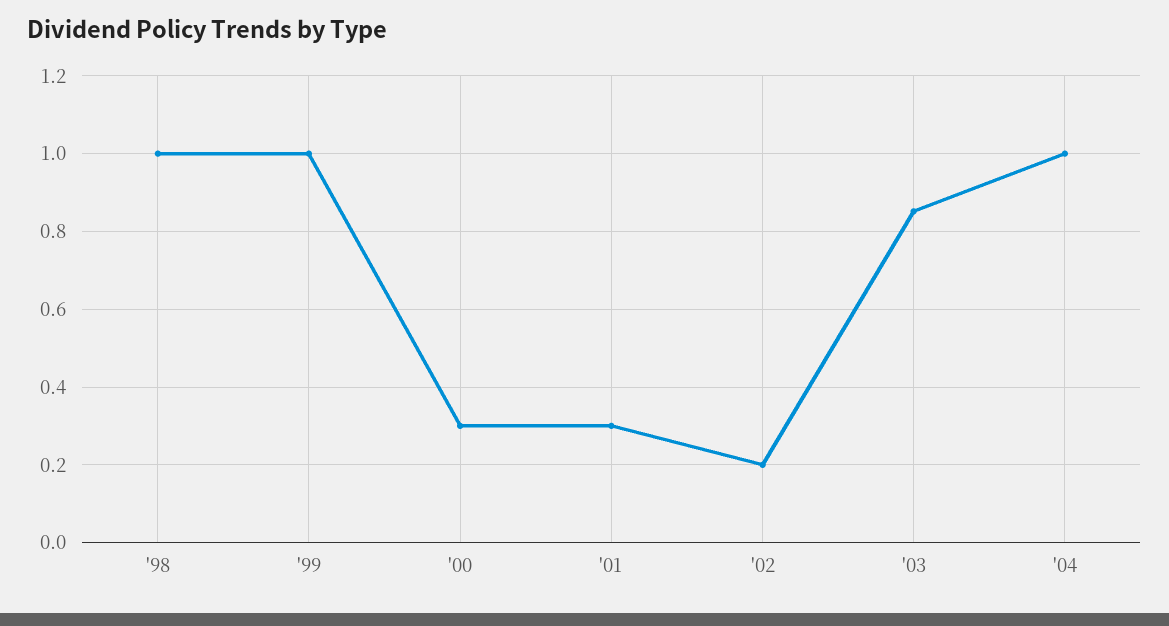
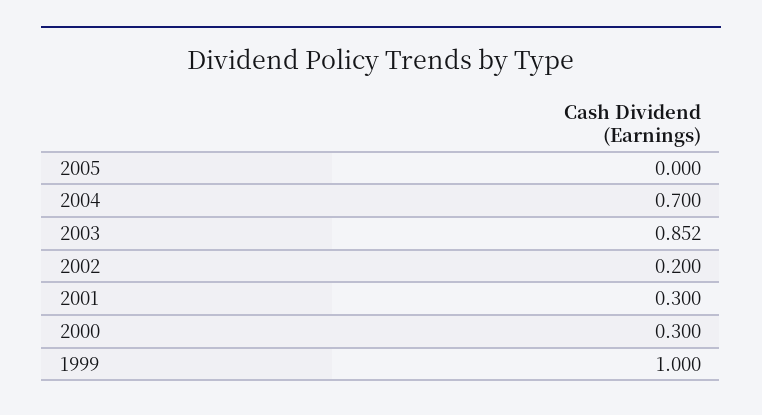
'98: 1 -> none
'04: 1 -> 0.7
2005: none -> 0

